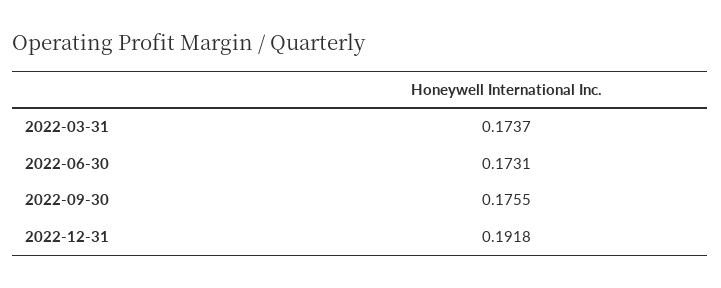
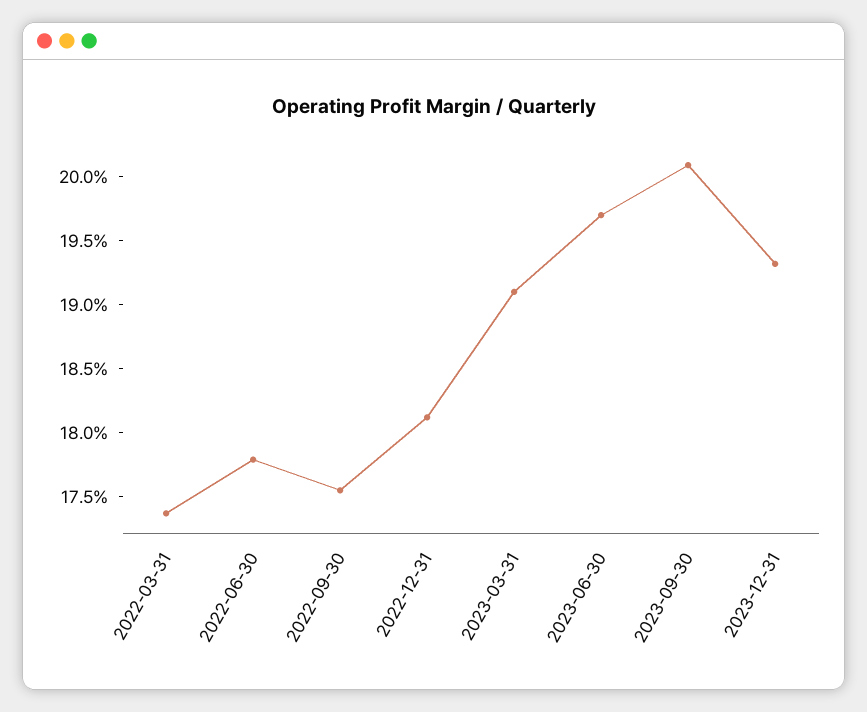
2022-06-30: 0.1731 -> 0.178
2022-12-31: 0.1918 -> 0.181
2023-03-31: none -> 0.191
2023-06-30: none -> 0.197
2023-09-30: none -> 0.201
2023-12-31: none -> 0.193

